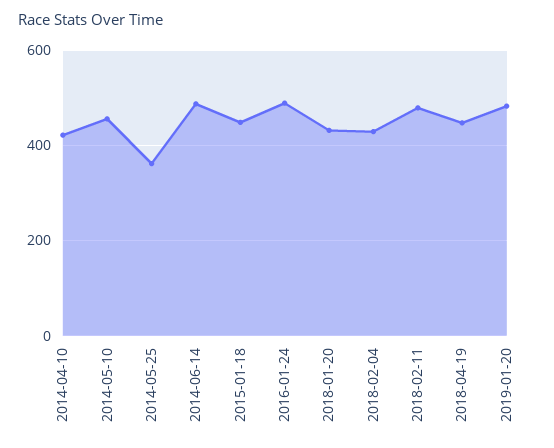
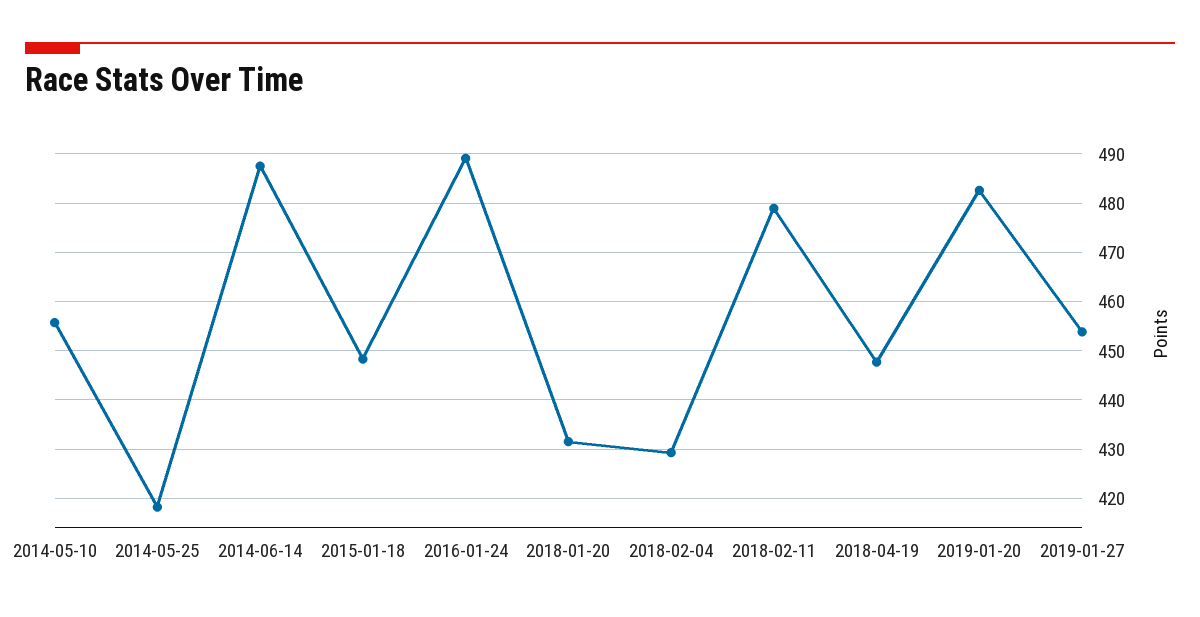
2014-04-10: 420 -> none
2014-05-25: 360 -> 418
2019-01-27: none -> 454

